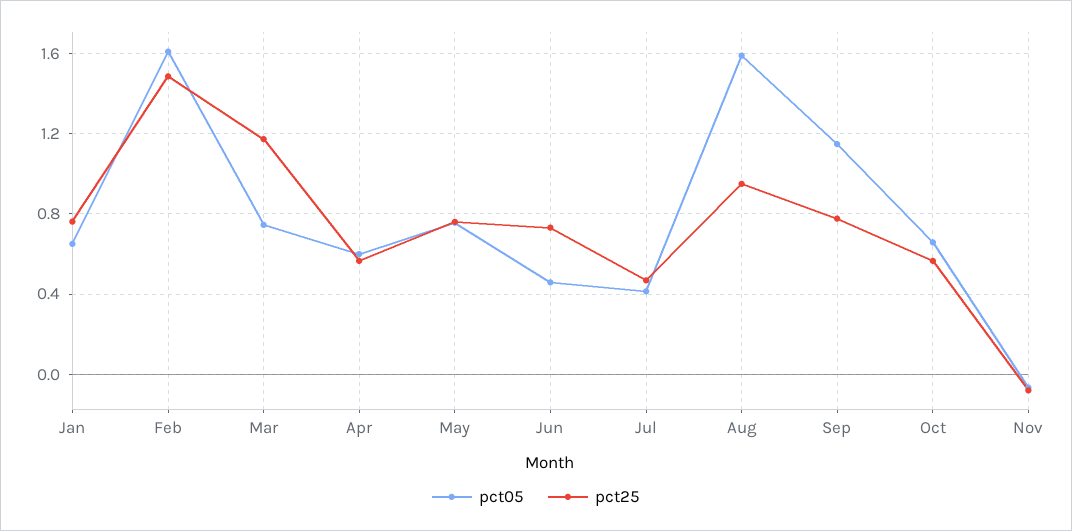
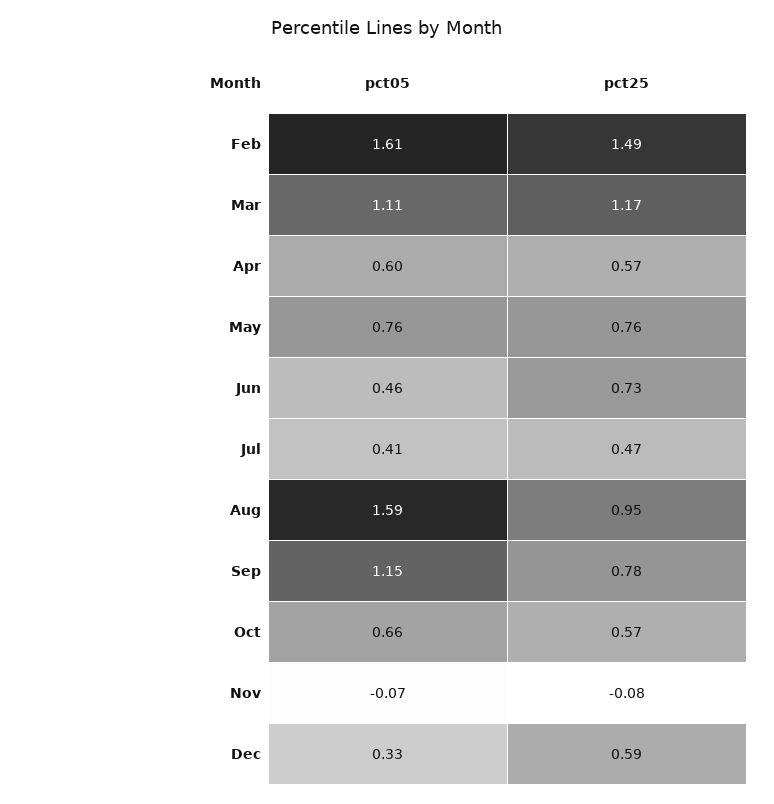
pct05, Jan: 0.65 -> none
pct25, Jan: 0.75 -> none
pct05, Mar: 0.75 -> 1.11
pct05, Dec: none -> 0.33
pct25, Dec: none -> 0.59

